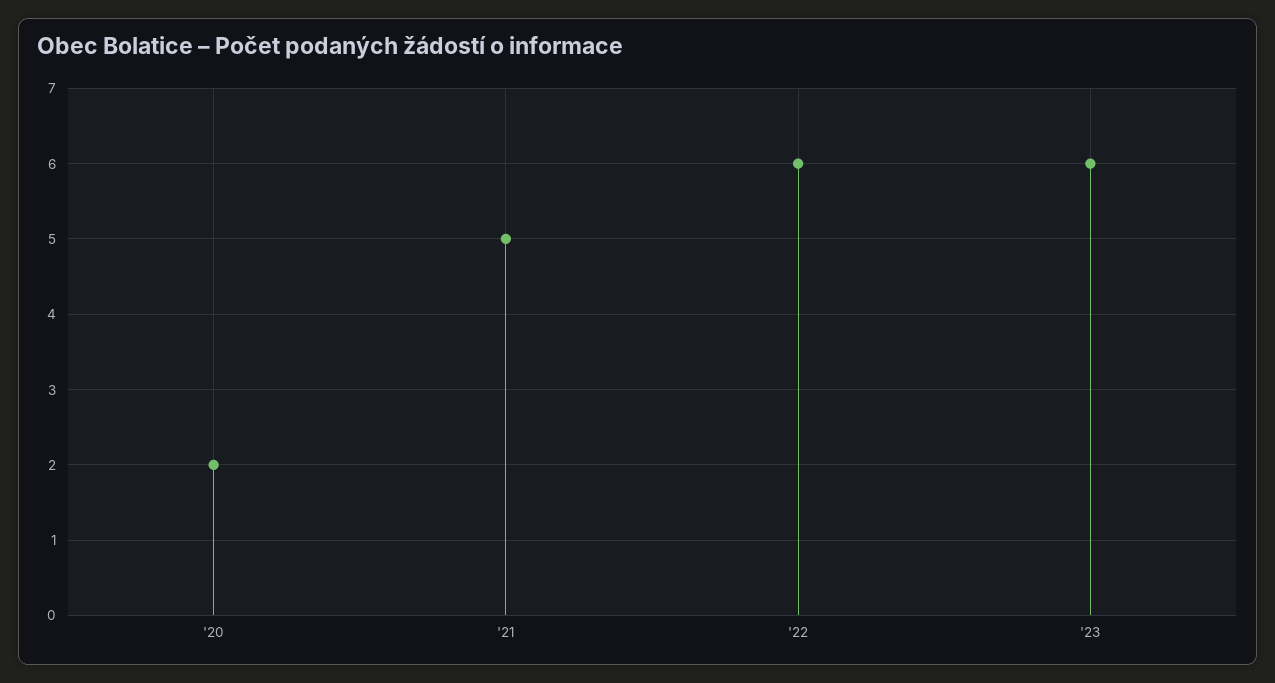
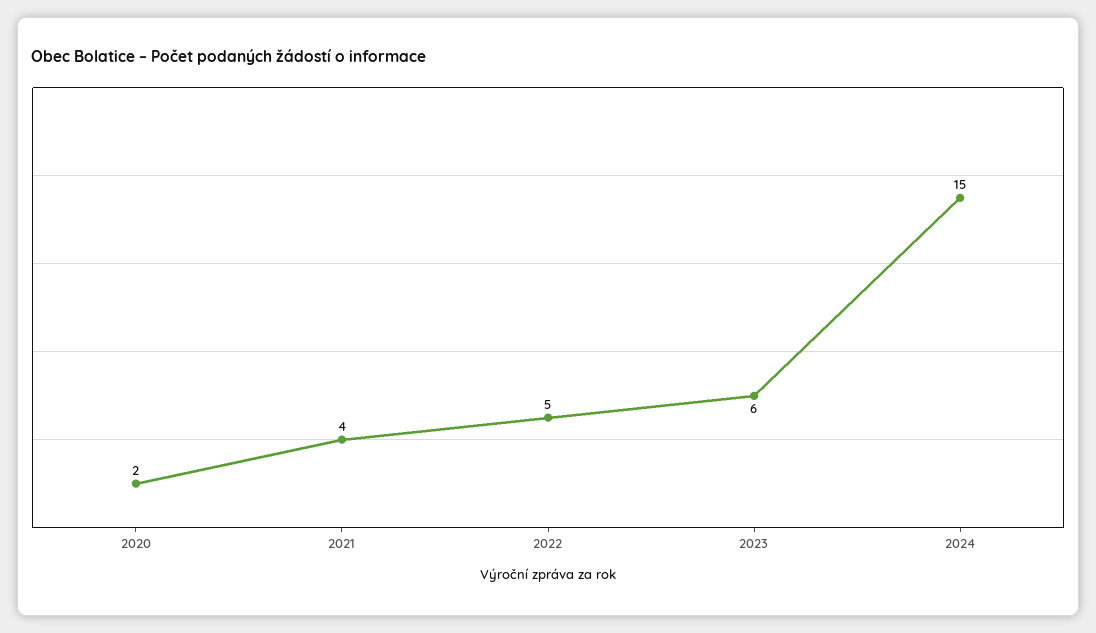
'21: 5 -> 4
'22: 6 -> 5
2024: none -> 15

